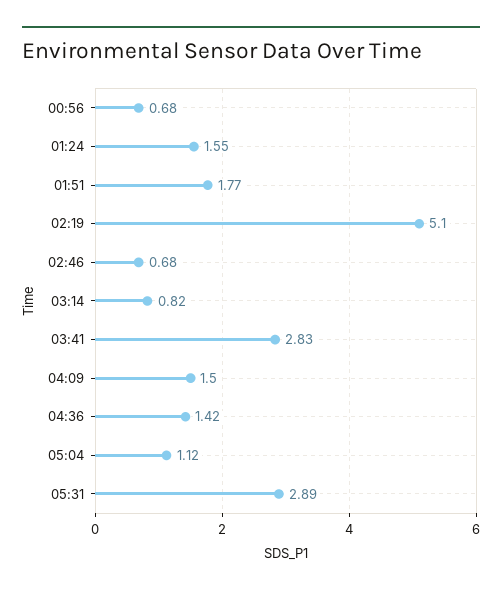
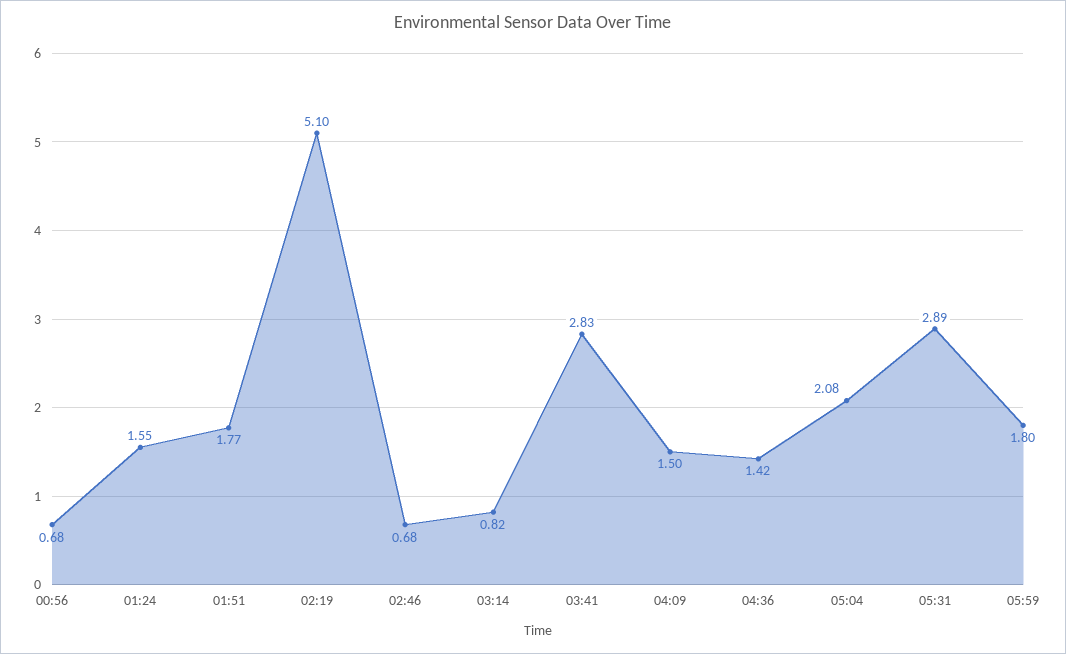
05:04: 1.12 -> 2.08
05:59: none -> 1.8

